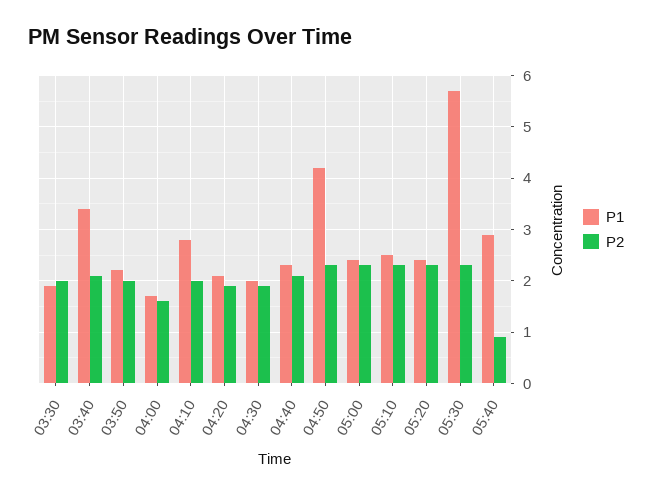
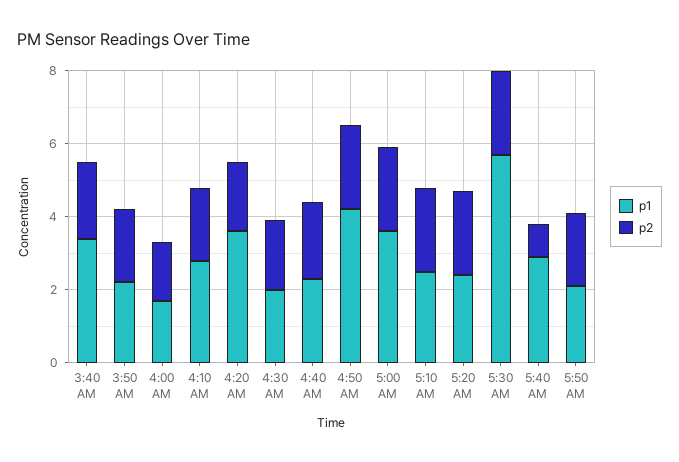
P1, 03:30: 2 -> none
P2, 03:30: 2 -> none
P1, 04:20: 2 -> 3.5
P1, 05:00: 2.5 -> 3.5
P1, 5:50 AM: none -> 2
P2, 5:50 AM: none -> 2

